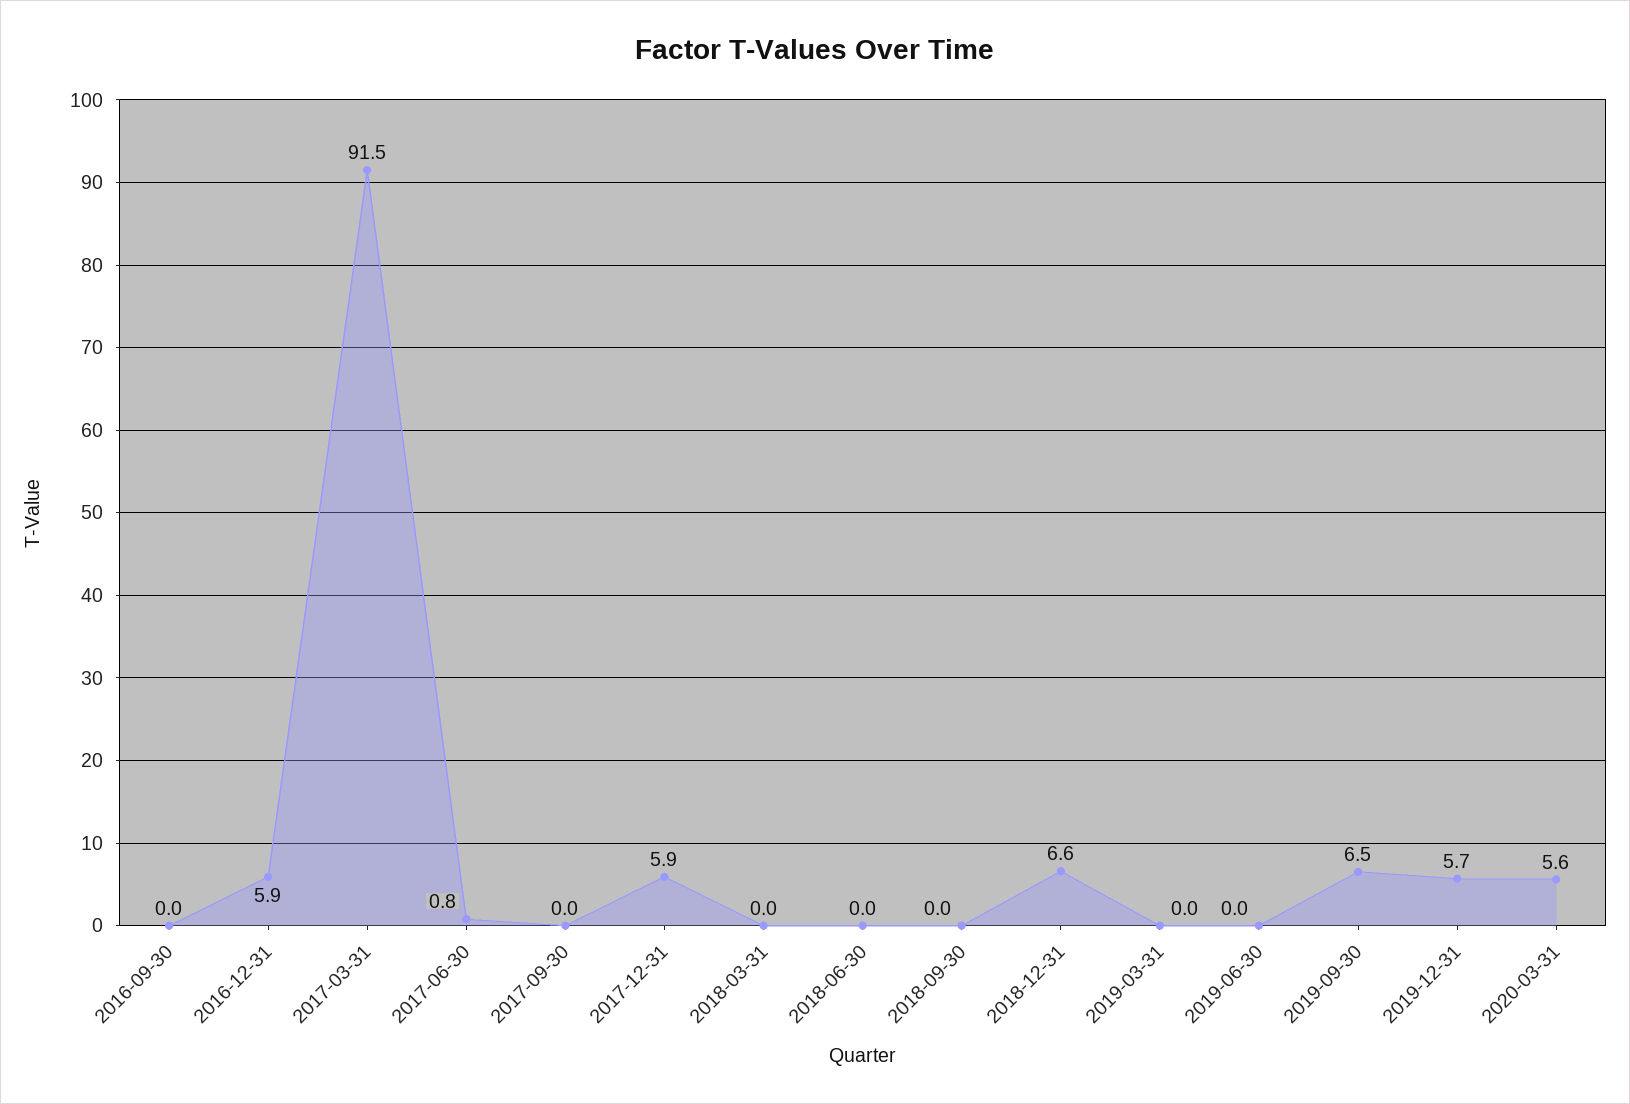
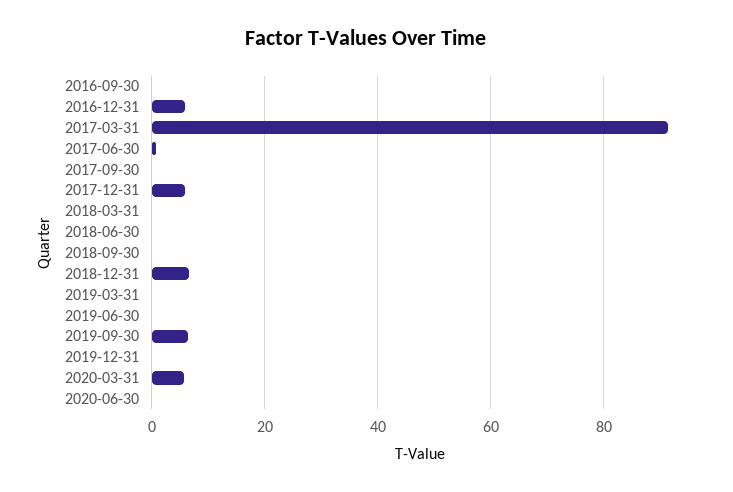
2019-12-31: 5.7 -> 0
2020-06-30: none -> 0

